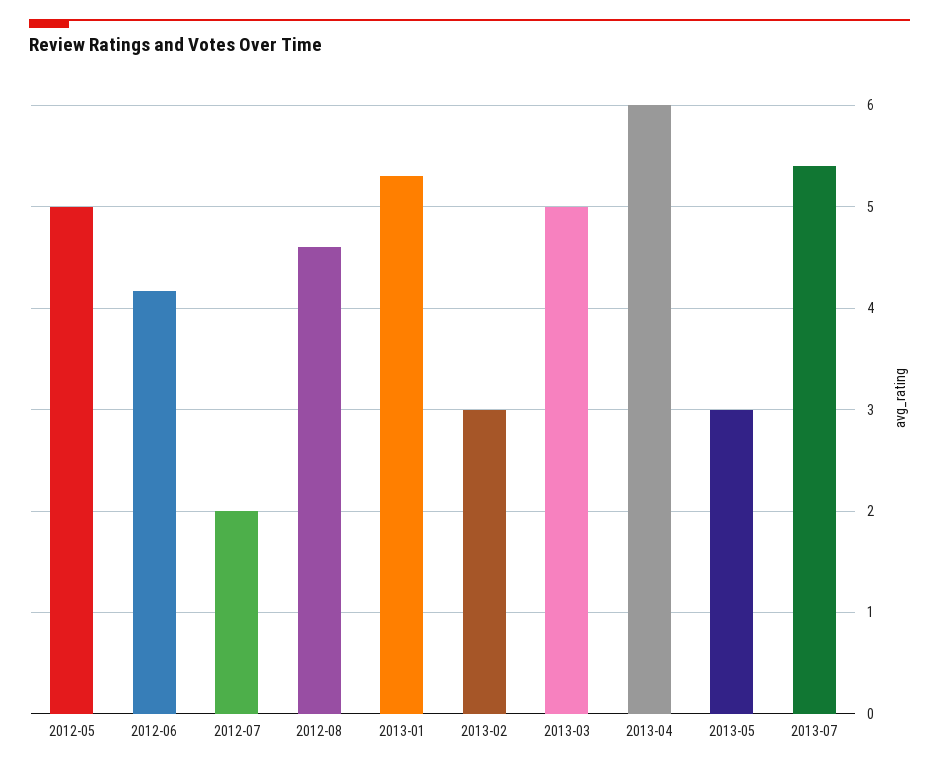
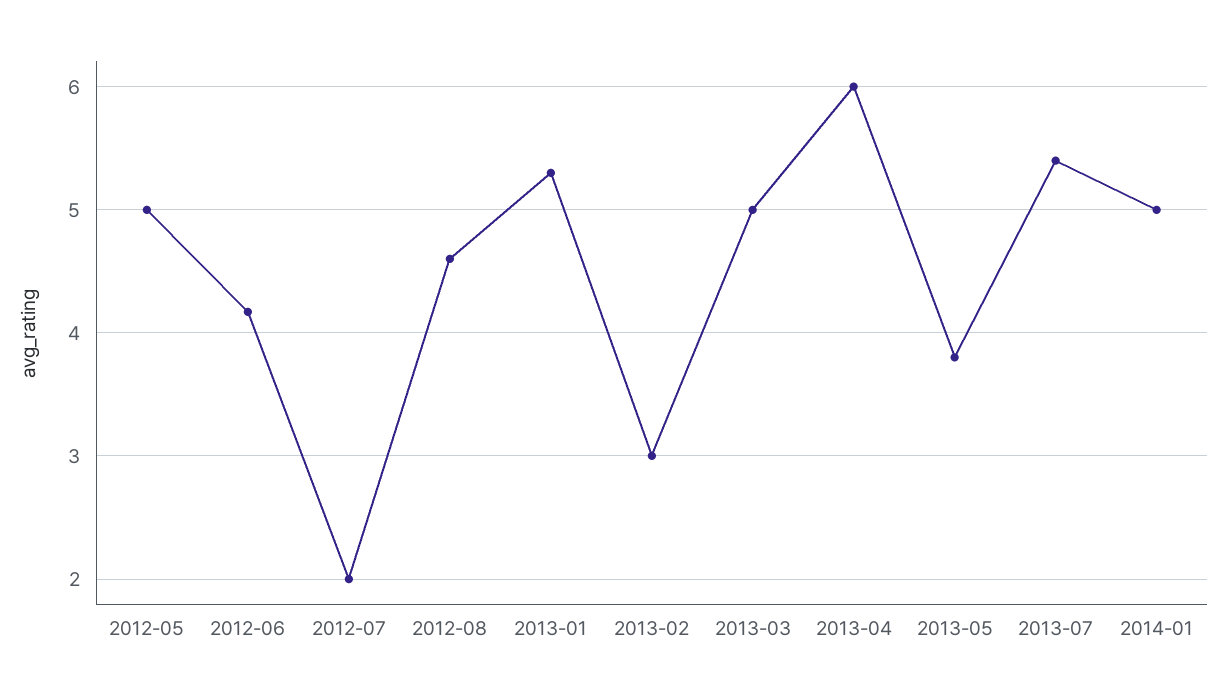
2013-05: 3 -> 3.8
2014-01: none -> 5

